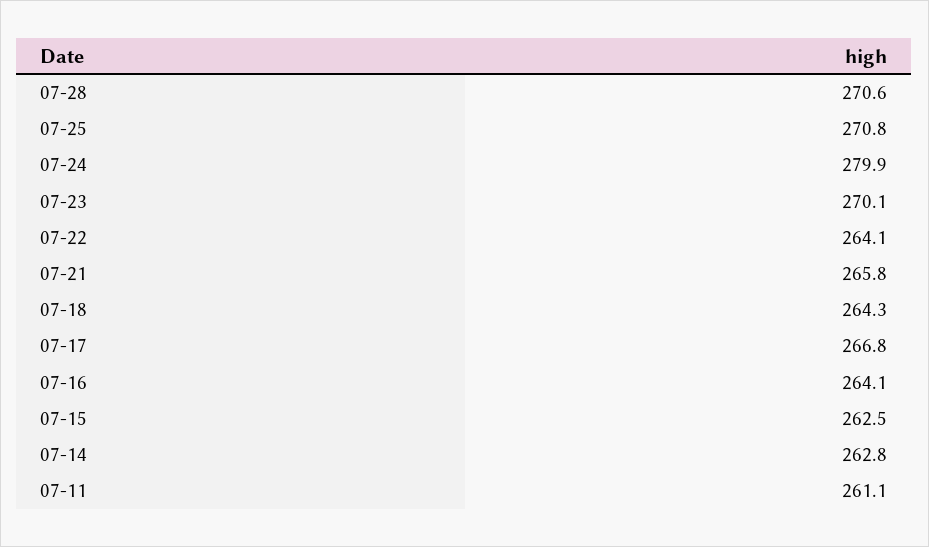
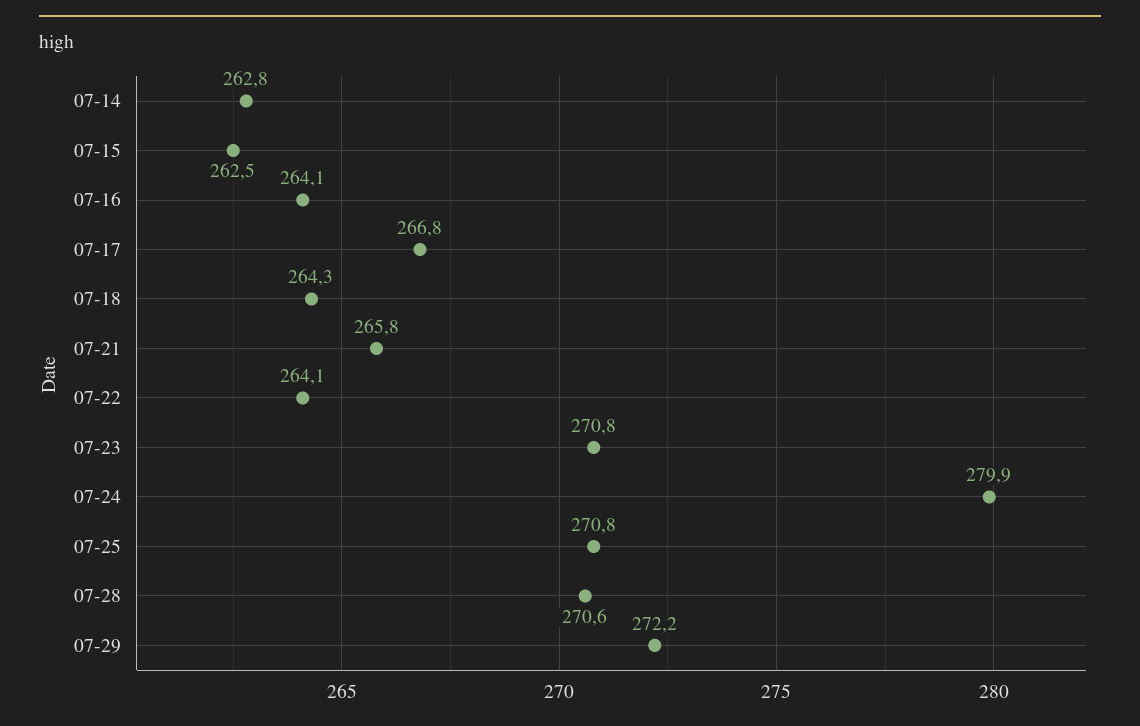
07-23: 270.1 -> 270.8
07-11: 261.1 -> none
07-29: none -> 272.2

